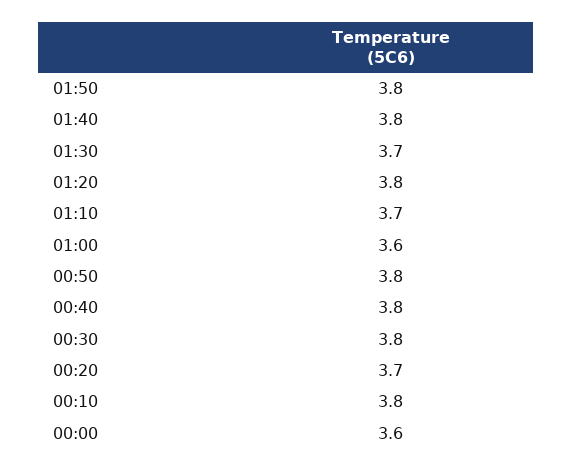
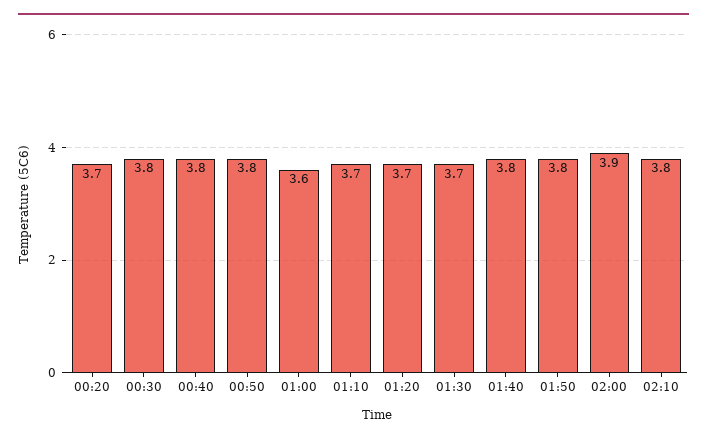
01:20: 3.8 -> 3.7
00:10: 3.8 -> none
00:00: 3.6 -> none
02:00: none -> 3.9
02:10: none -> 3.8

